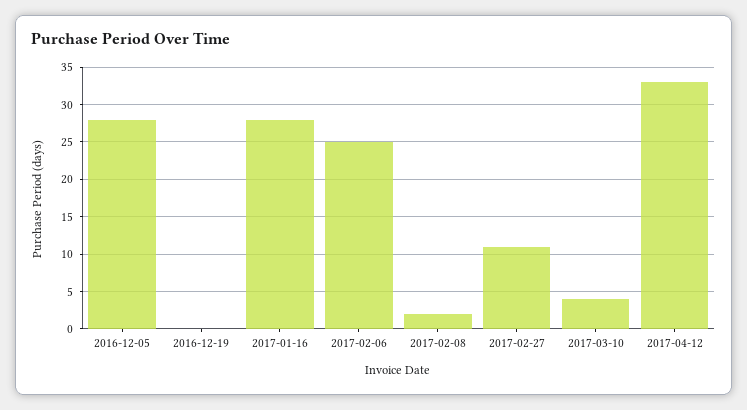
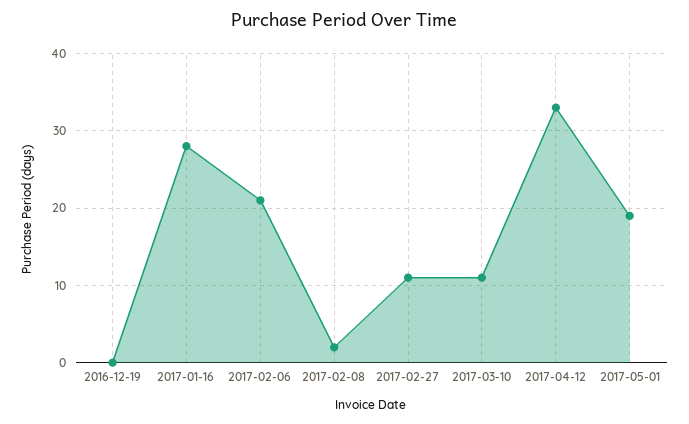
2016-12-05: 28 -> none
2017-02-06: 25 -> 21
2017-03-10: 4 -> 11
2017-05-01: none -> 19

